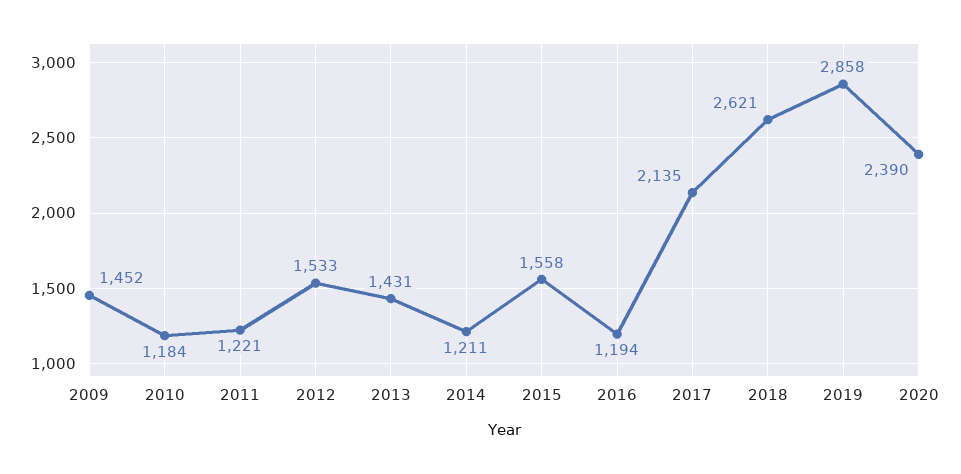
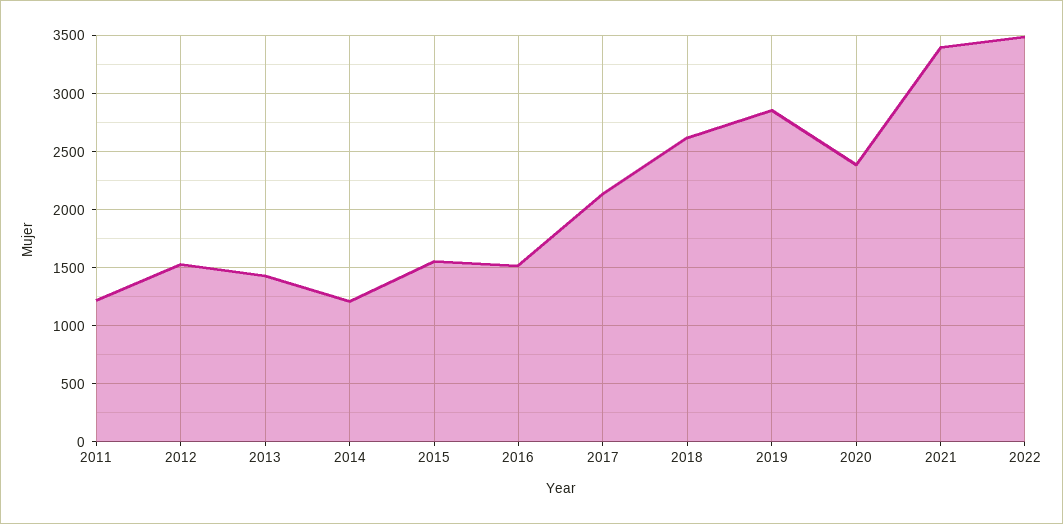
2009: 1452 -> none
2010: 1184 -> none
2016: 1194 -> 1500
2021: none -> 3400
2022: none -> 3500

